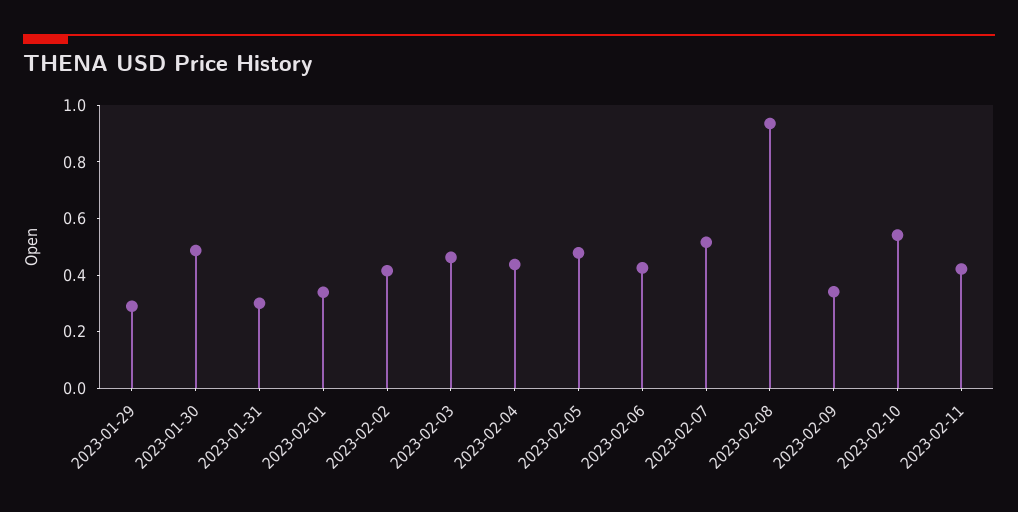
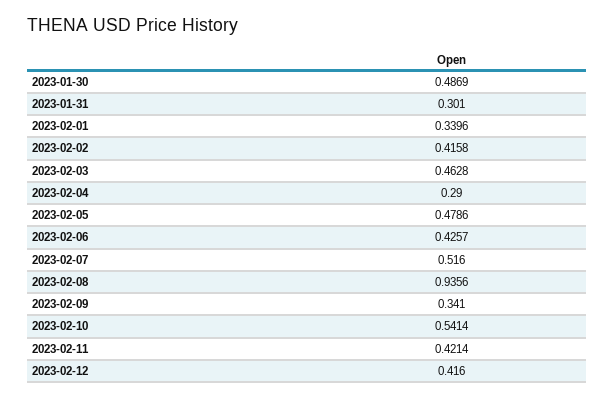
2023-01-29: 0.3 -> none
2023-02-04: 0.45 -> 0.29
2023-02-12: none -> 0.416

